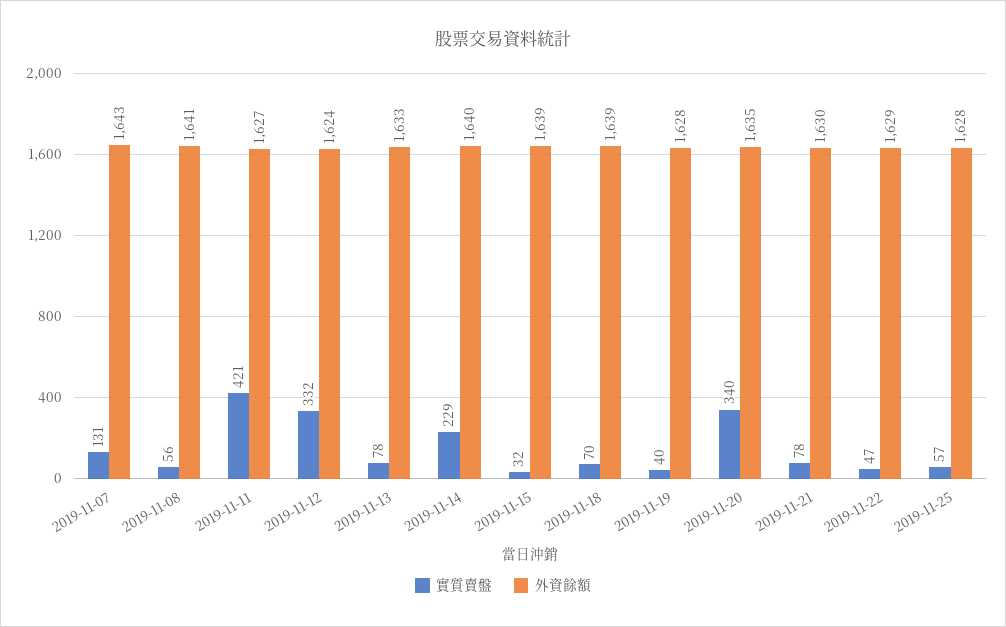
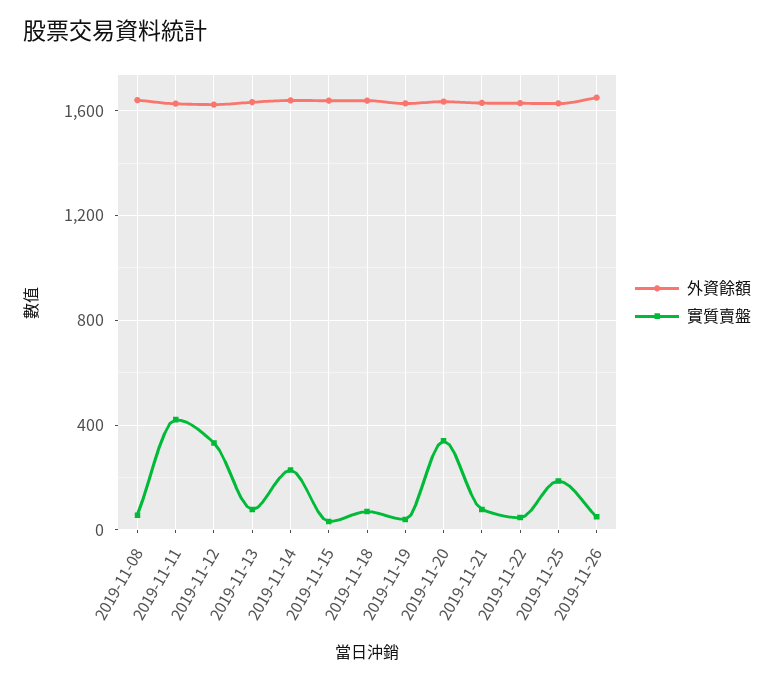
實質賣盤, 2019-11-07: 131 -> none
外資餘額, 2019-11-07: 1643 -> none
實質賣盤, 2019-11-25: 57 -> 200
外資餘額, 2019-11-26: none -> 1650
實質賣盤, 2019-11-26: none -> 50

